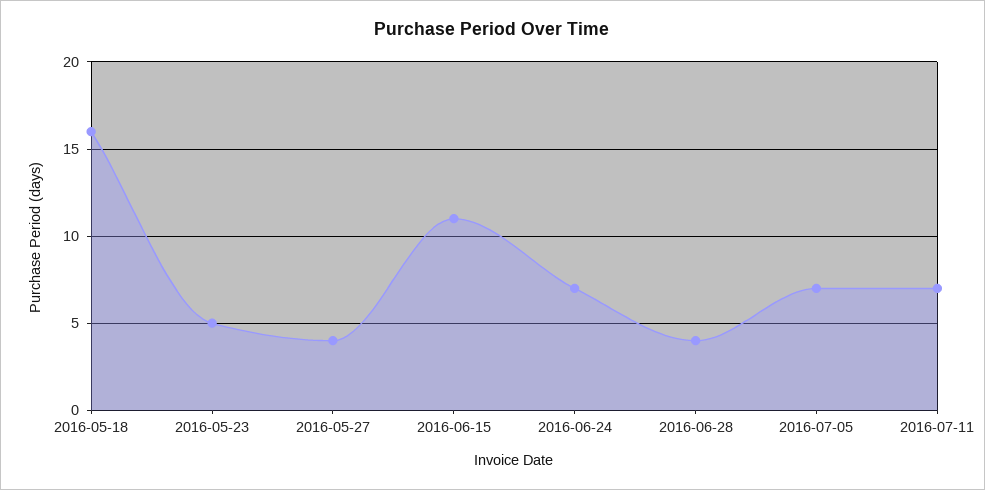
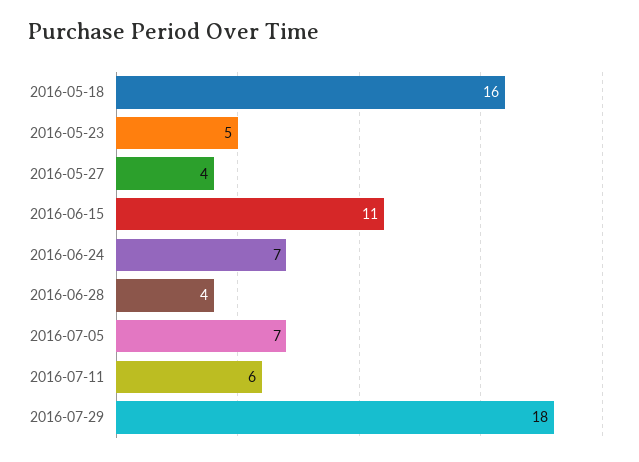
2016-07-11: 7 -> 6
2016-07-29: none -> 18

